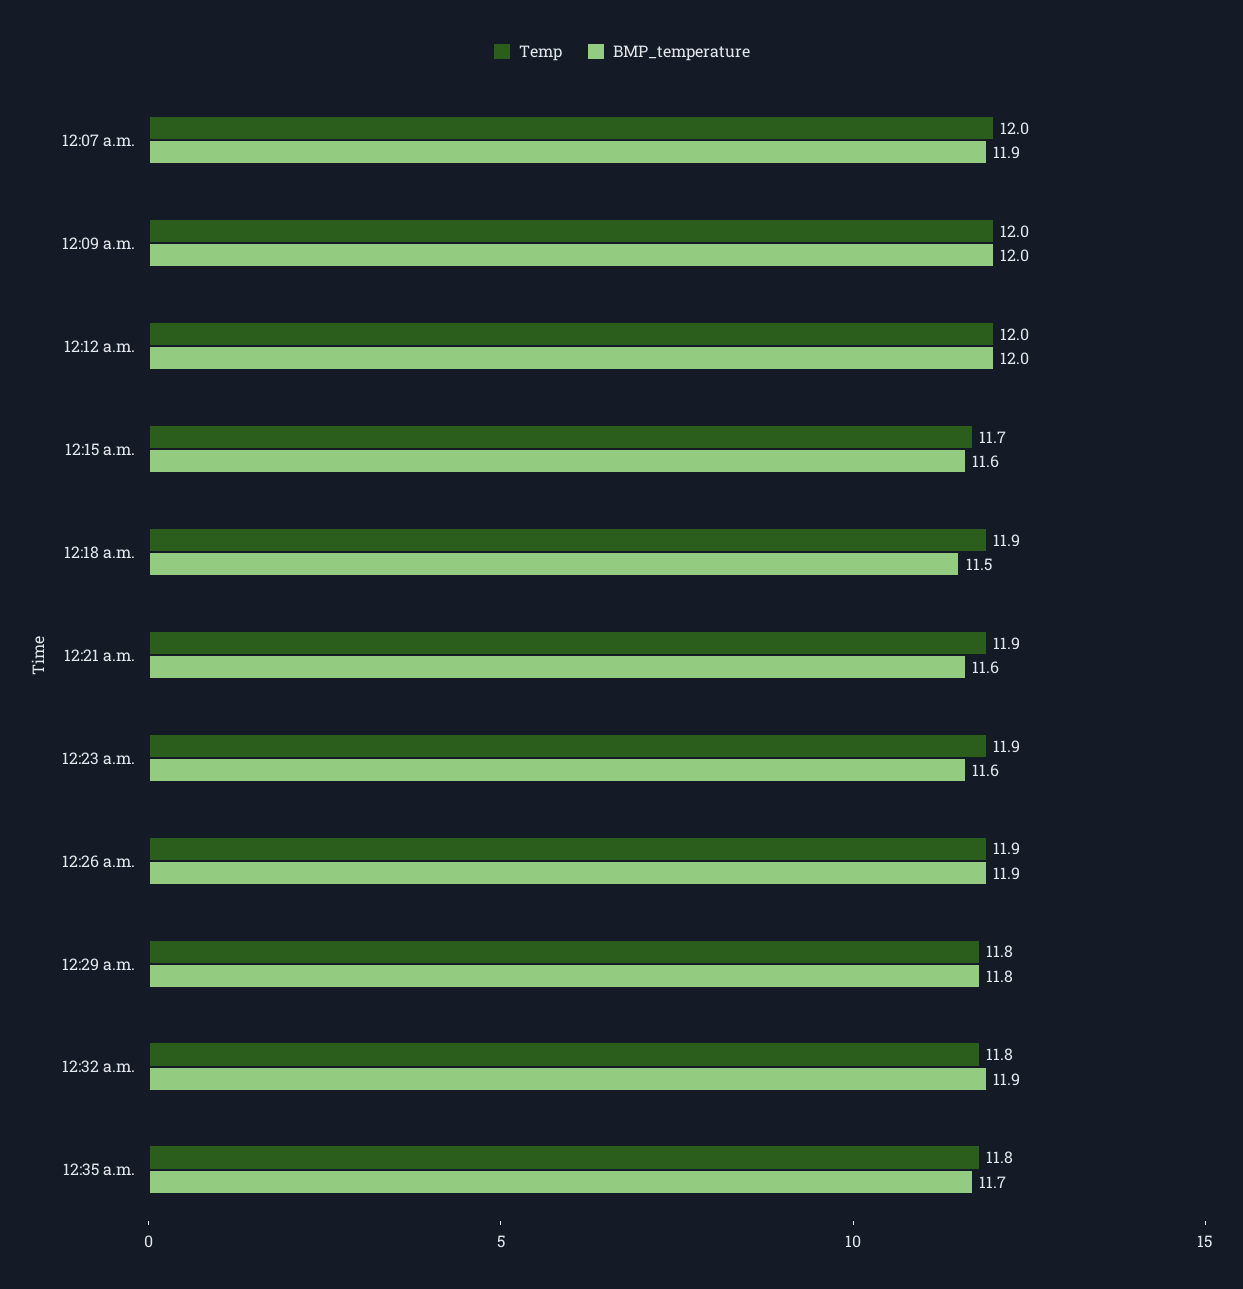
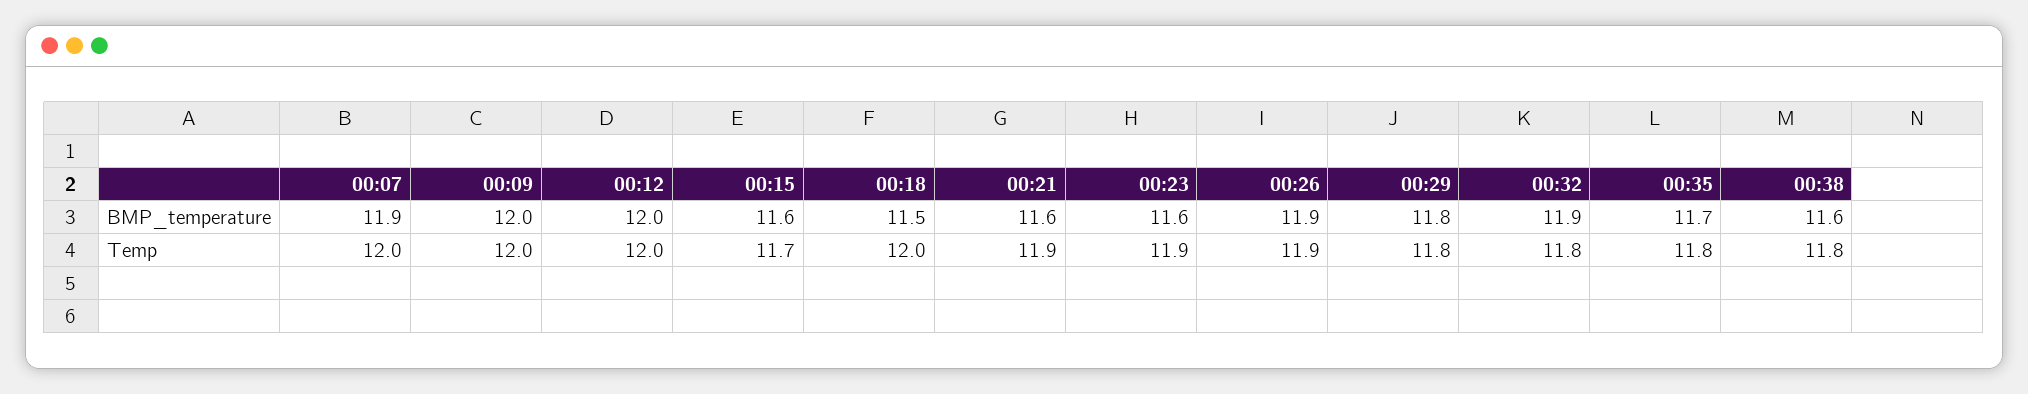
Temp, 12:18 a.m.: 11.9 -> 12
BMP_temperature, 00:38: none -> 11.6
Temp, 00:38: none -> 11.8

